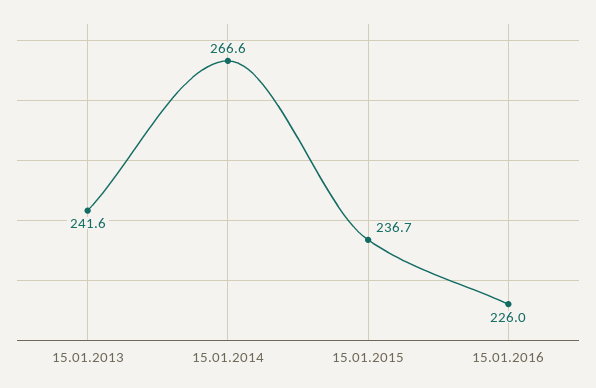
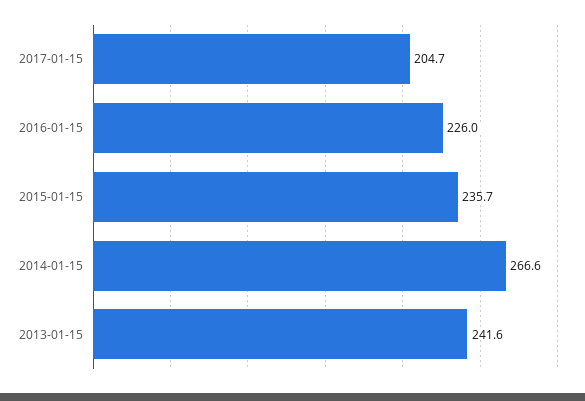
15.01.2015: 236.7 -> 235.7
2017-01-15: none -> 204.7

